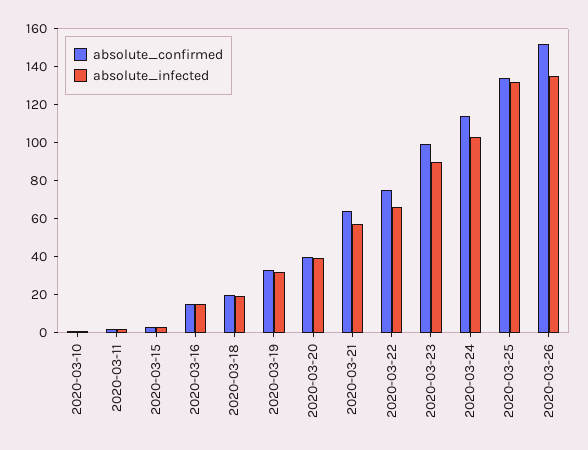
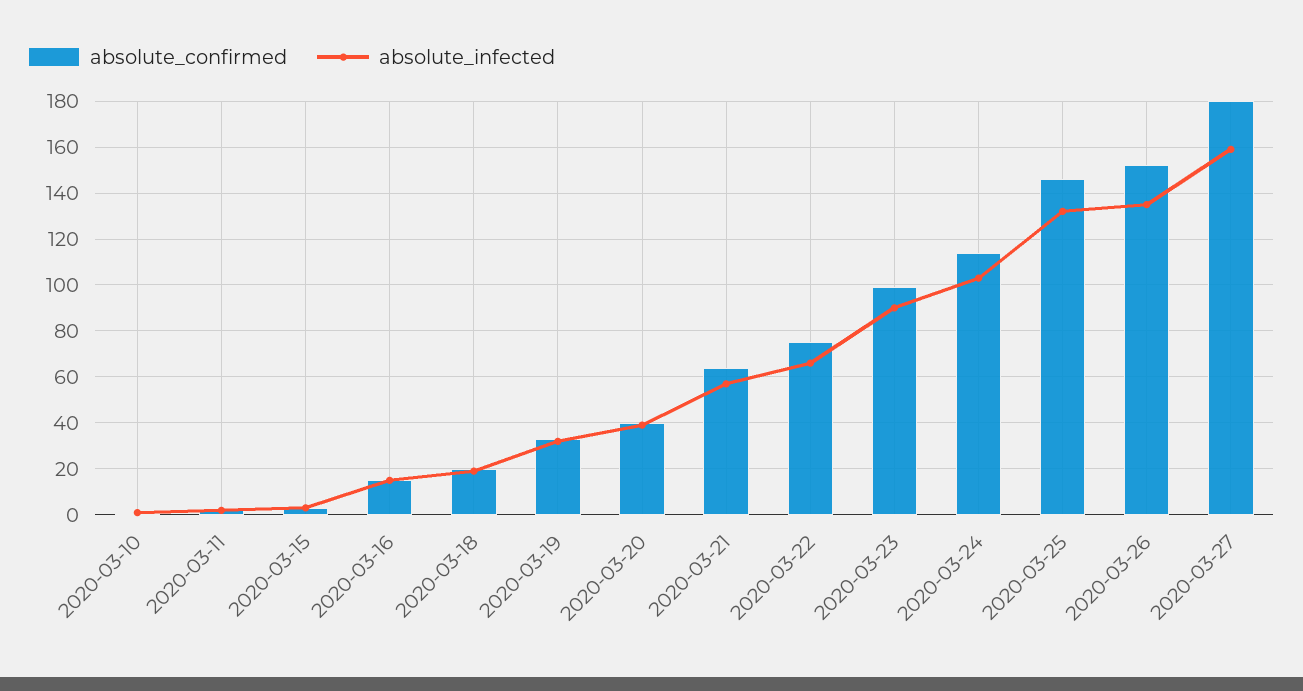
absolute_confirmed, 2020-03-25: 135 -> 145
absolute_confirmed, 2020-03-27: none -> 180
absolute_infected, 2020-03-27: none -> 160

